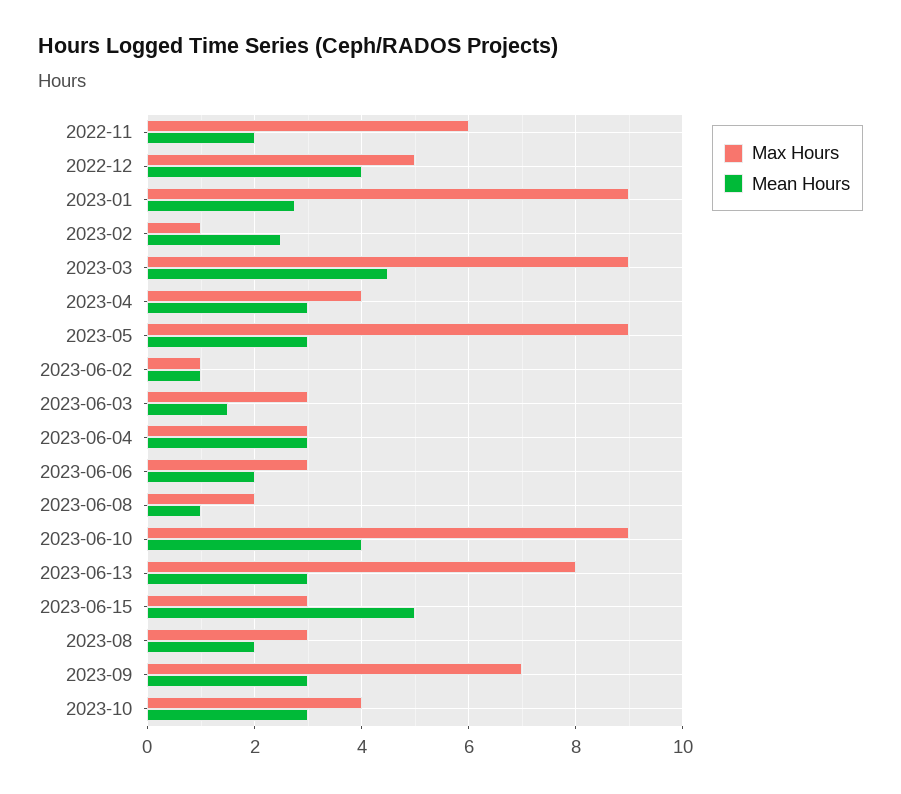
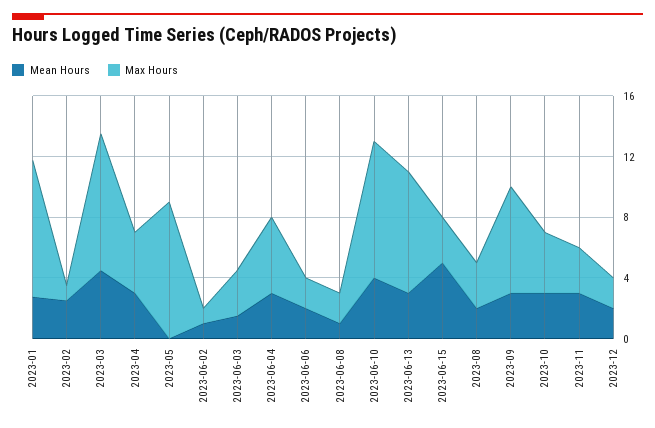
Max Hours, 2022-11: 6 -> none
Mean Hours, 2022-11: 2 -> none
Max Hours, 2022-12: 5 -> none
Mean Hours, 2022-12: 4 -> none
Mean Hours, 2023-05: 3 -> 0
Max Hours, 2023-06-04: 3 -> 5
Max Hours, 2023-06-06: 3 -> 2
Mean Hours, 2023-11: none -> 3
Max Hours, 2023-11: none -> 3
Mean Hours, 2023-12: none -> 2
Max Hours, 2023-12: none -> 2

